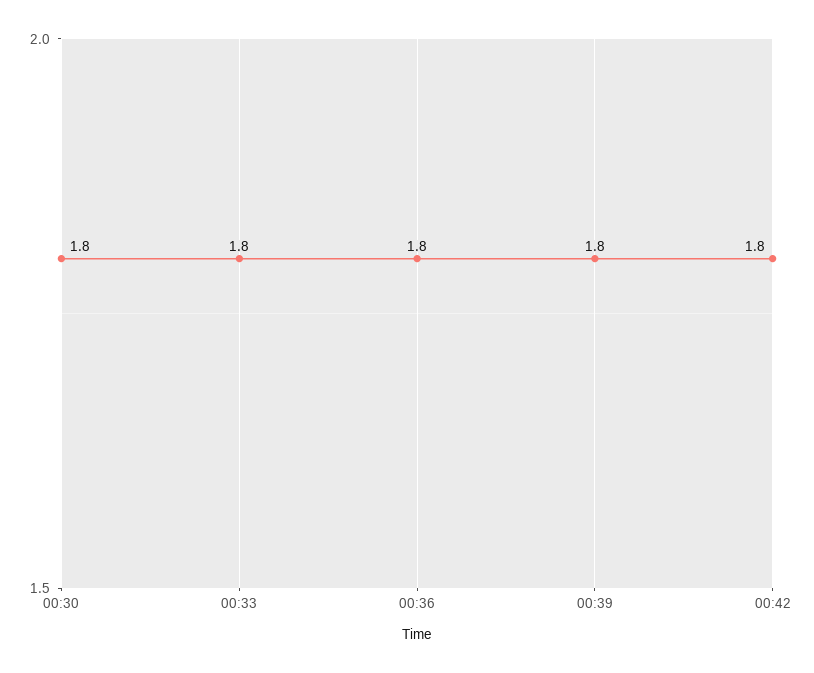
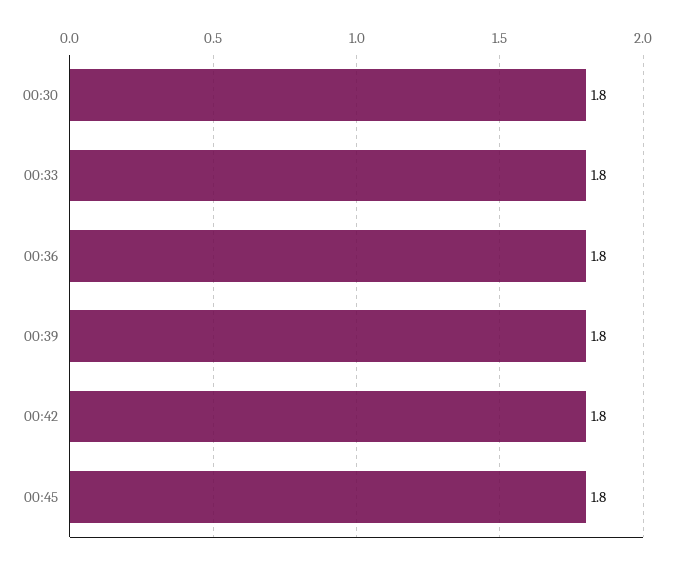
00:45: none -> 1.8

